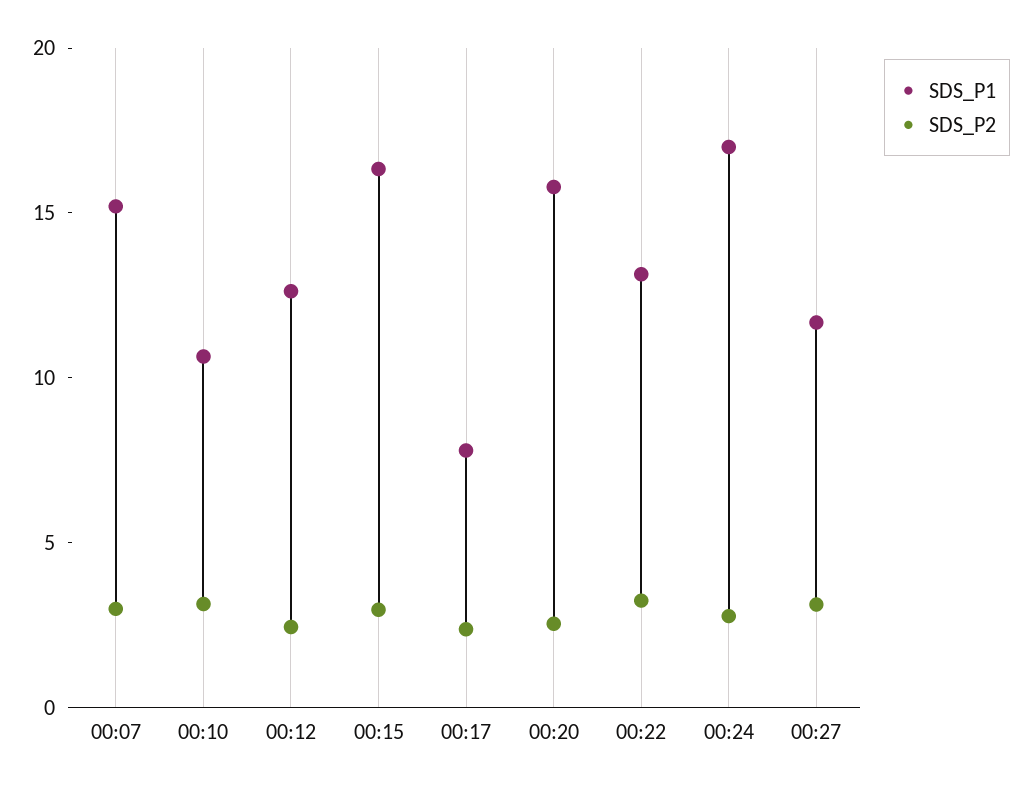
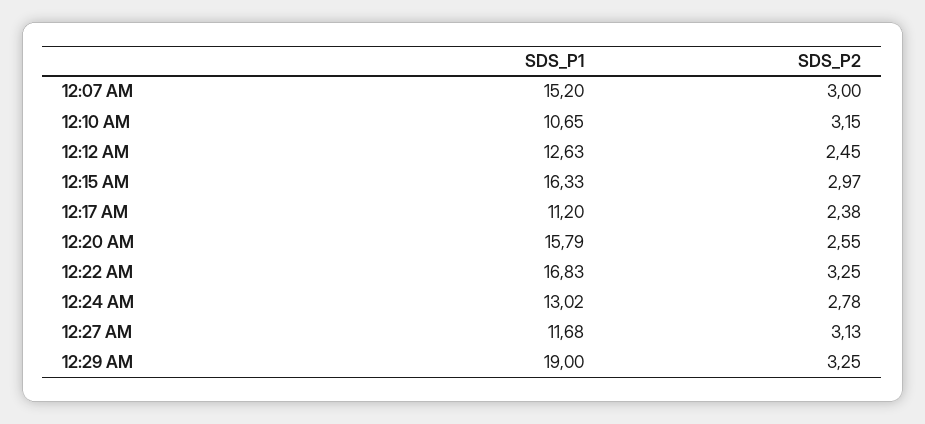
SDS_P1, 00:17: 8 -> 11.2
SDS_P1, 00:22: 13 -> 16.83
SDS_P1, 00:24: 17 -> 13.02
SDS_P1, 12:29 AM: none -> 19
SDS_P2, 12:29 AM: none -> 3.25

